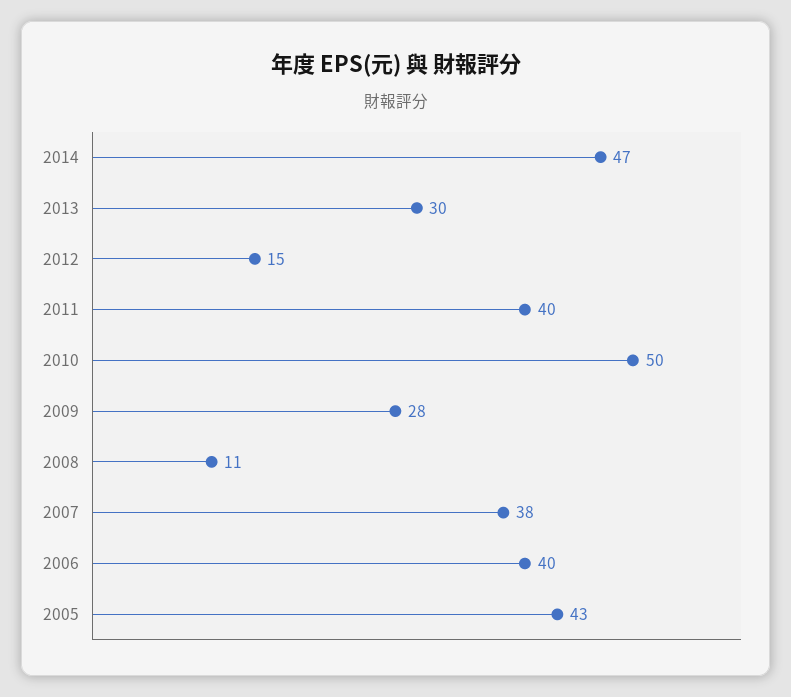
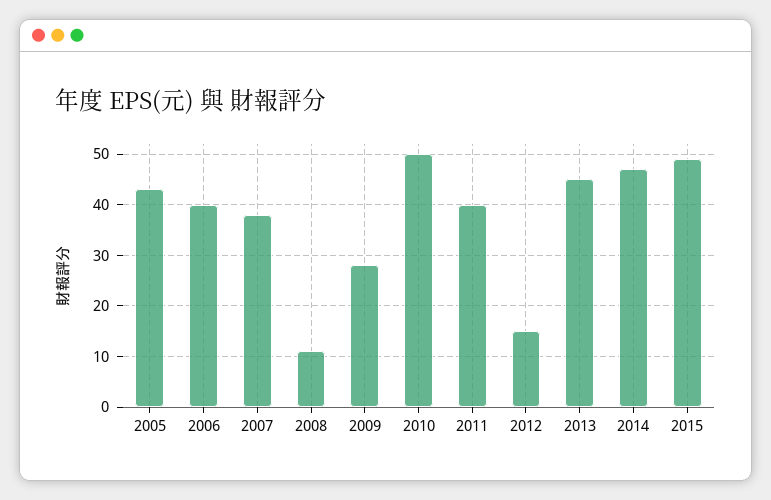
2013: 30 -> 45
2015: none -> 50

